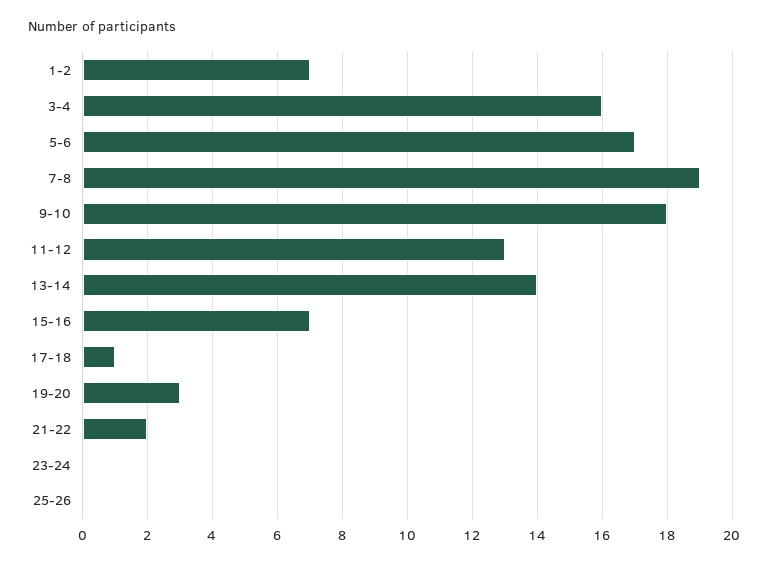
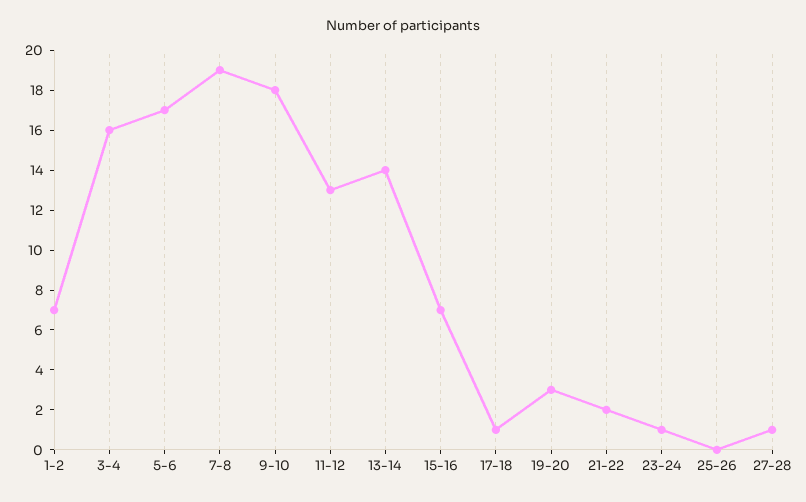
23-24: 0 -> 1
27-28: none -> 1

